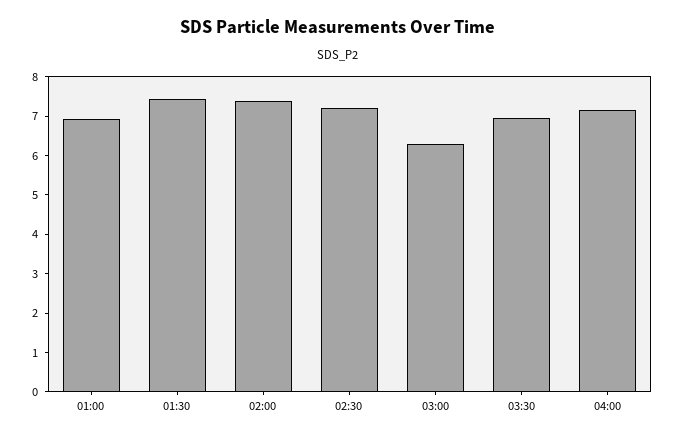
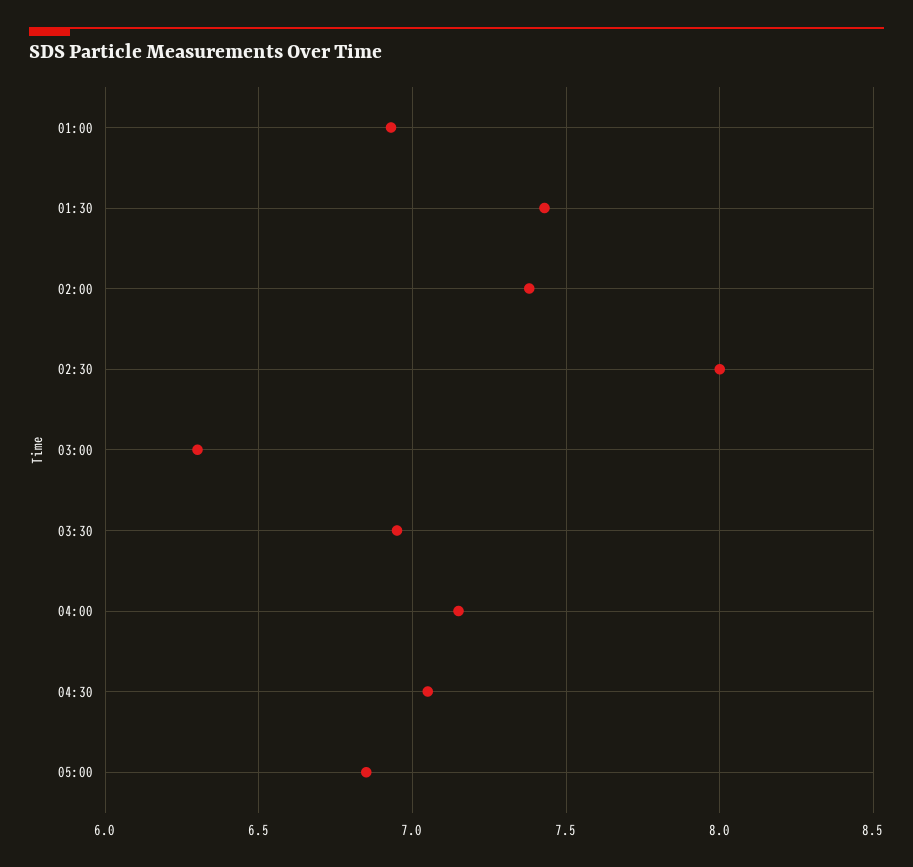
02:30: 7.25 -> 8
04:30: none -> 7.05
05:00: none -> 6.85

